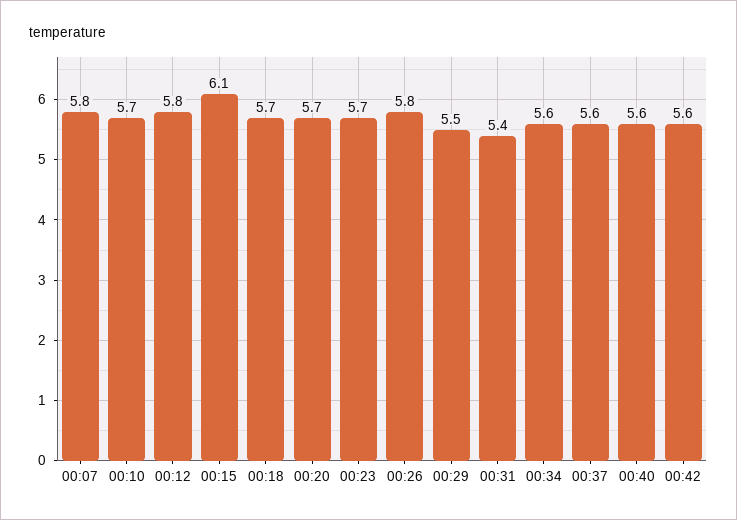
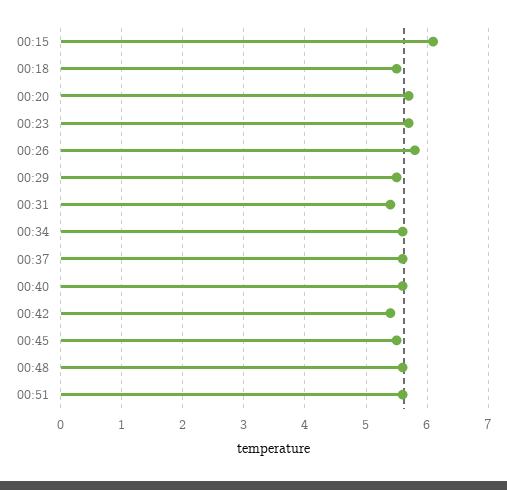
00:07: 5.8 -> none
00:10: 5.7 -> none
00:12: 5.8 -> none
00:18: 5.7 -> 5.5
00:42: 5.6 -> 5.4
00:45: none -> 5.5
00:48: none -> 5.6
00:51: none -> 5.6

